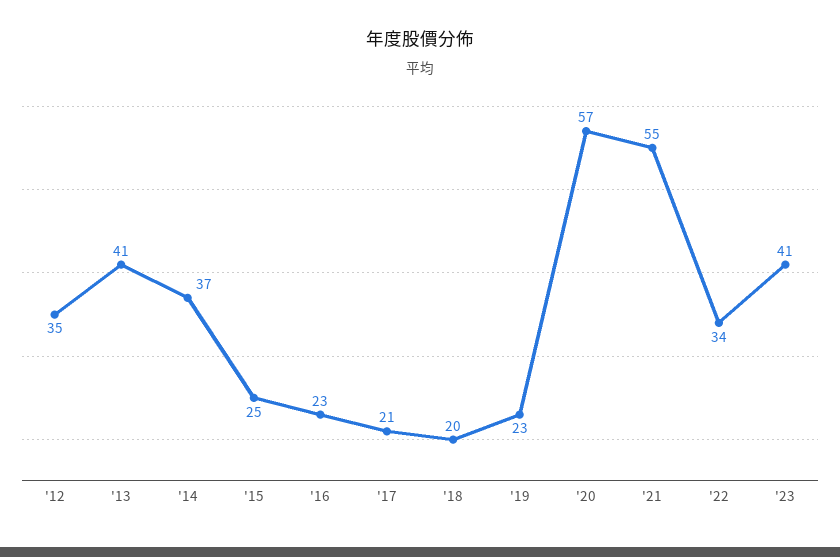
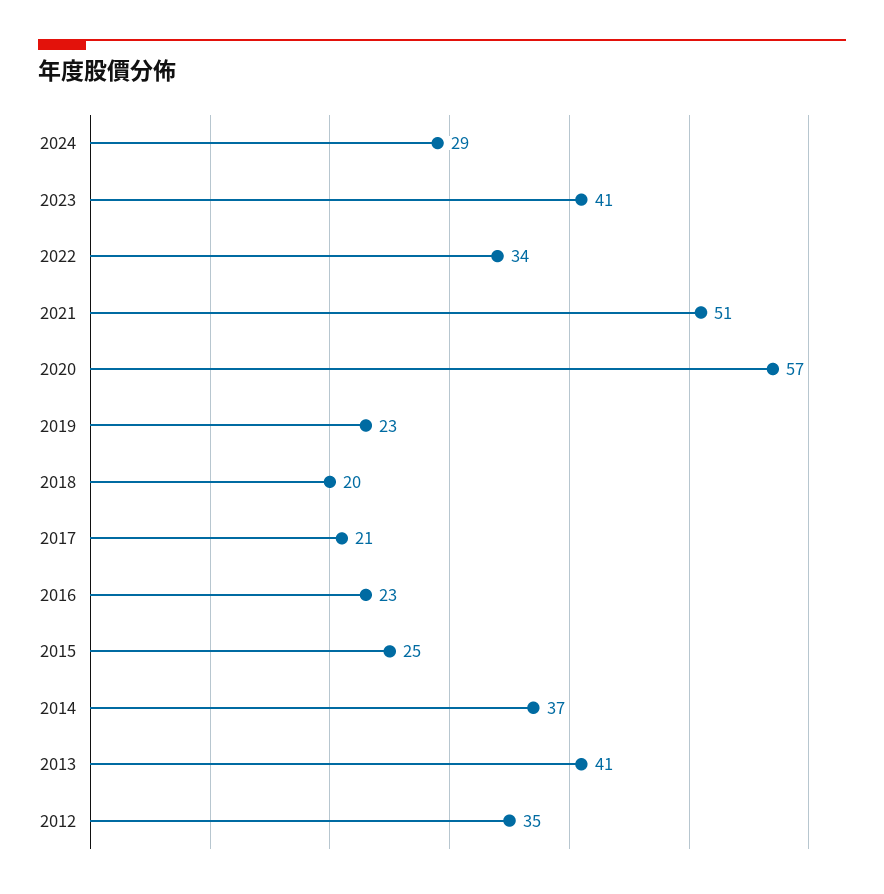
'21: 55 -> 51
2024: none -> 29

